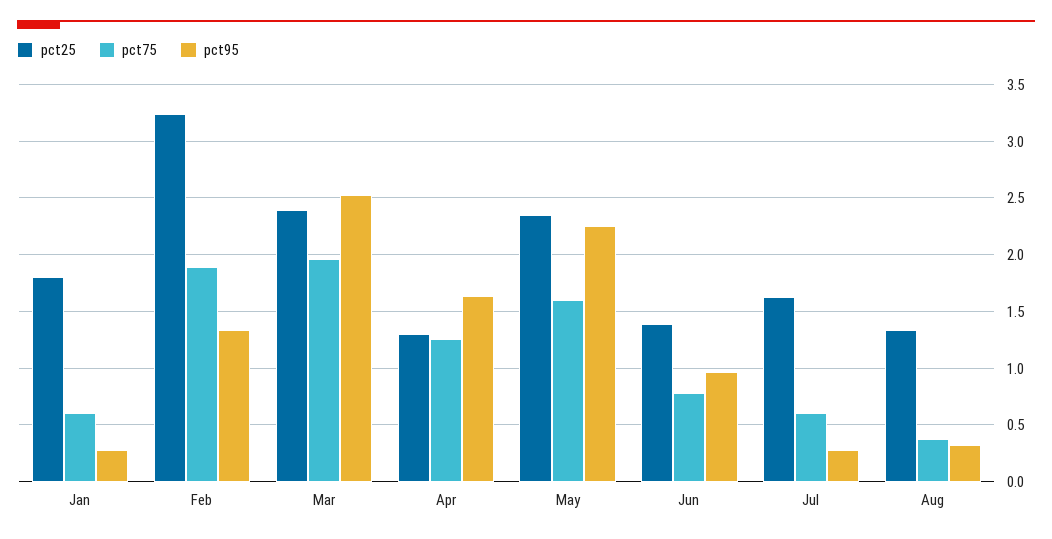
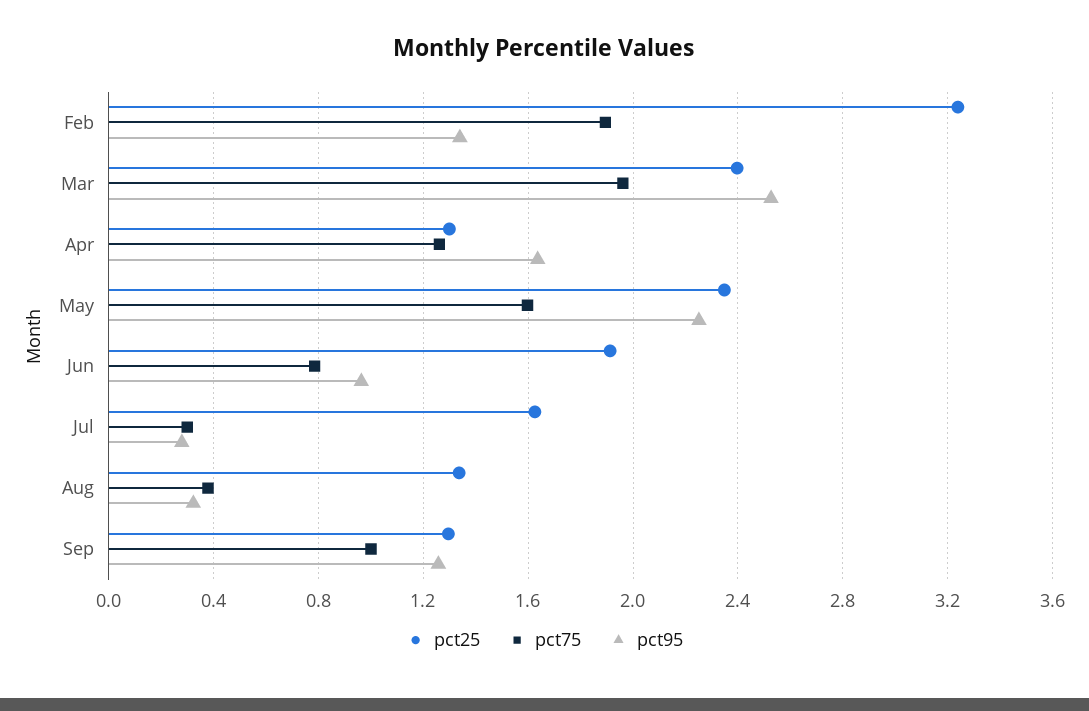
pct25, Jan: 1.8 -> none
pct75, Jan: 0.6 -> none
pct95, Jan: 0.3 -> none
pct25, Jun: 1.4 -> 1.9
pct75, Jul: 0.6 -> 0.3
pct25, Sep: none -> 1.3
pct75, Sep: none -> 1
pct95, Sep: none -> 1.25

